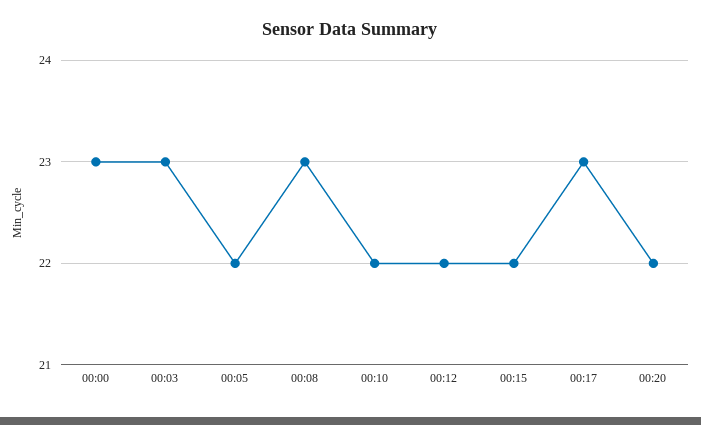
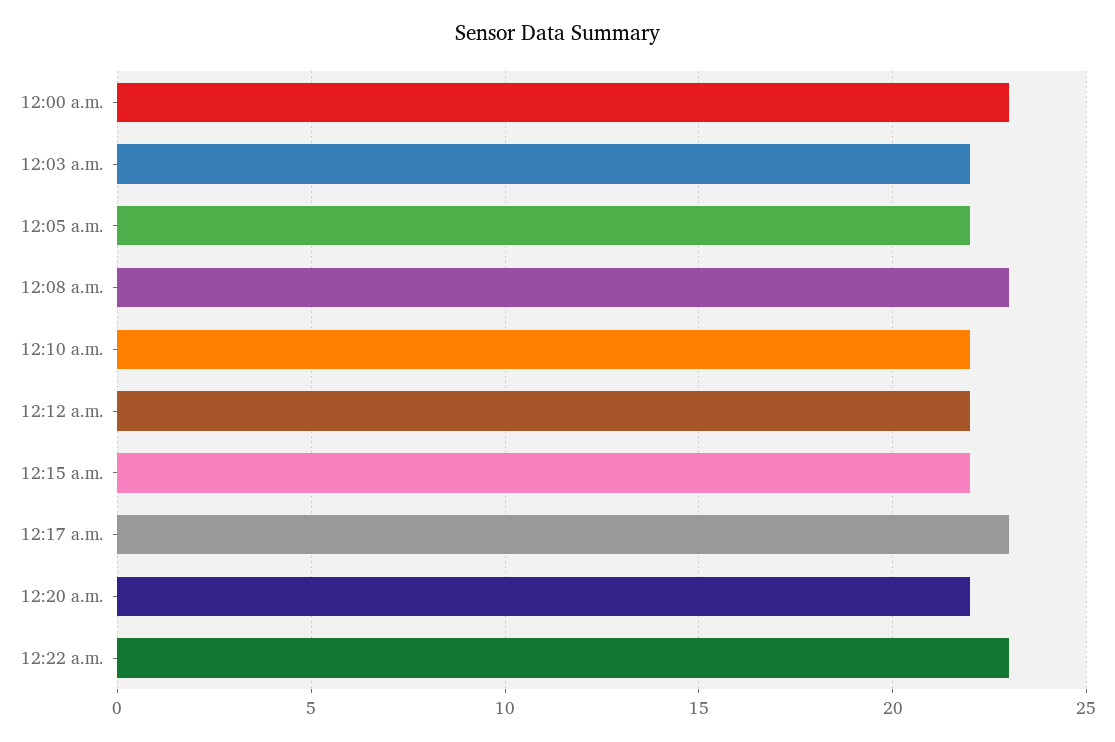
00:03: 23 -> 22
12:22 a.m.: none -> 23

